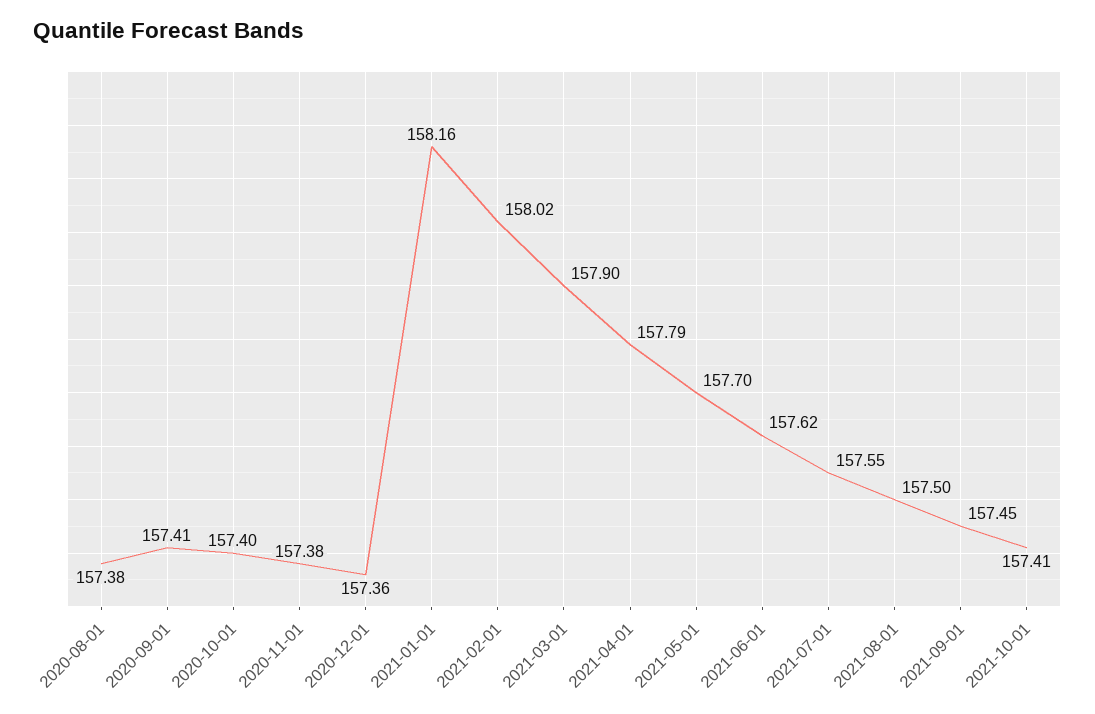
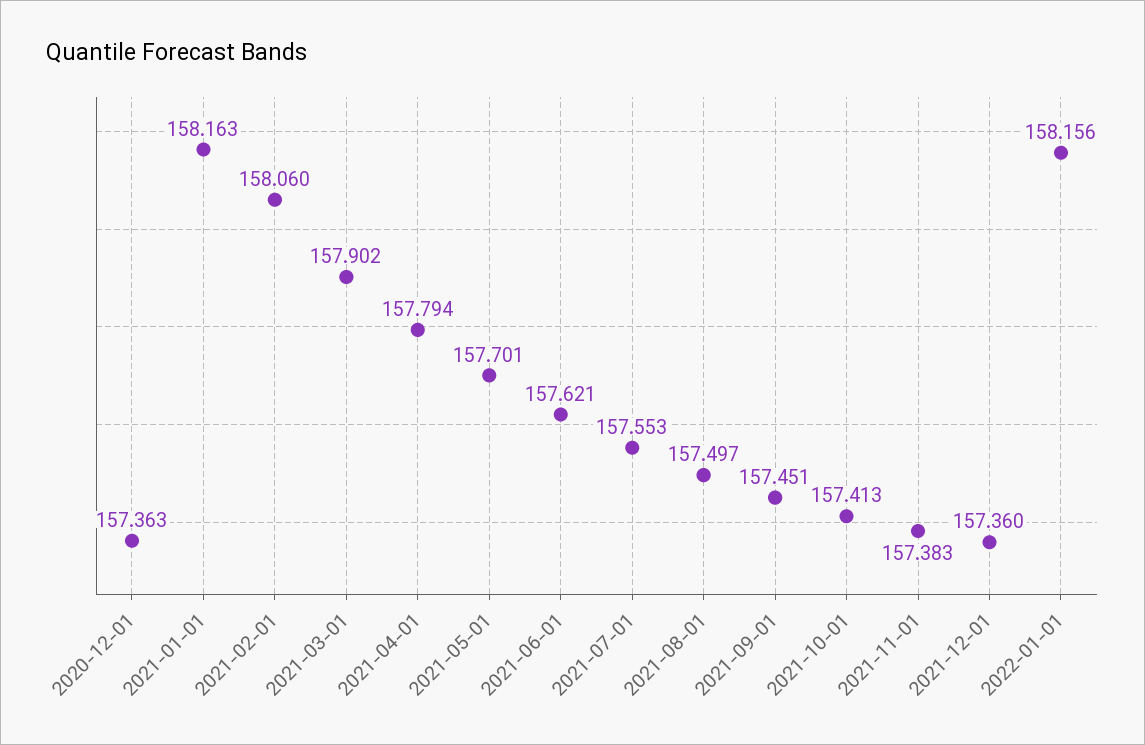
2020-08-01: 157.38 -> none
2020-09-01: 157.41 -> none
2020-10-01: 157.4 -> none
2020-11-01: 157.38 -> none
2021-02-01: 158.02 -> 158.06
2021-11-01: none -> 157.383
2021-12-01: none -> 157.36
2022-01-01: none -> 158.156

